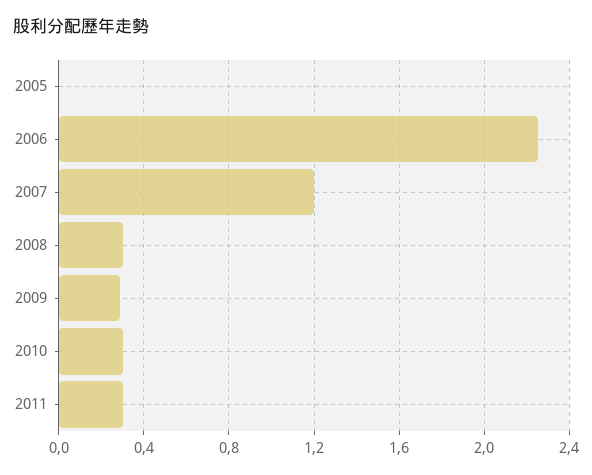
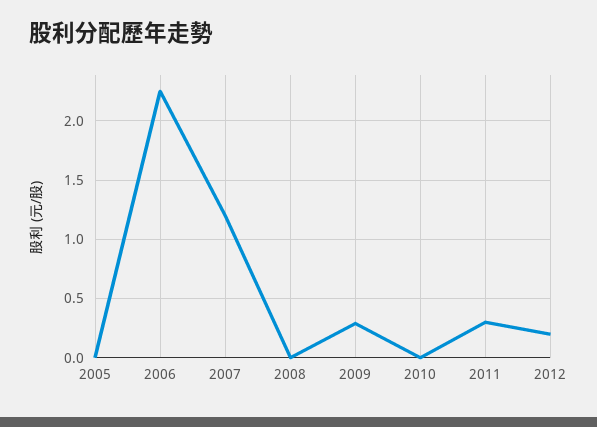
2008: 0.3 -> 0
2010: 0.3 -> 0
2012: none -> 0.2

